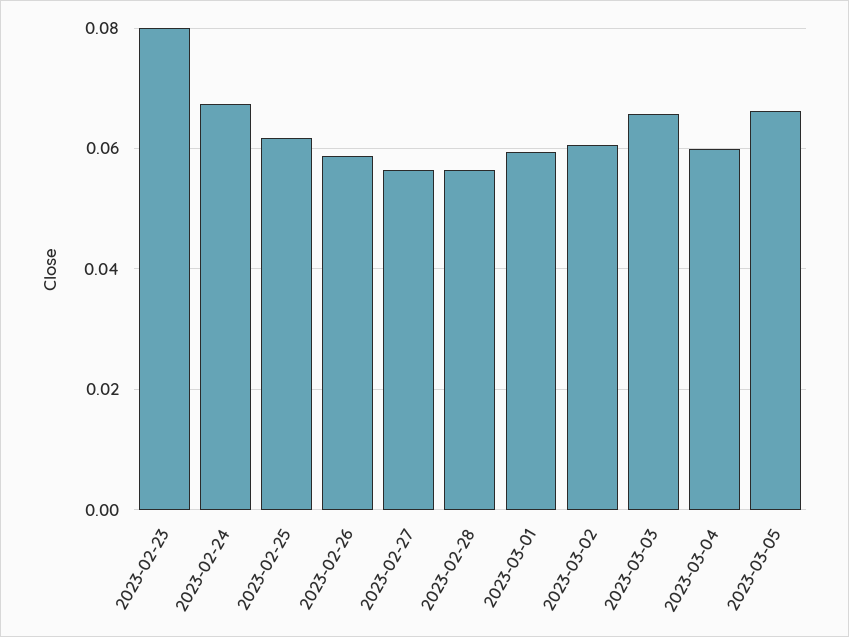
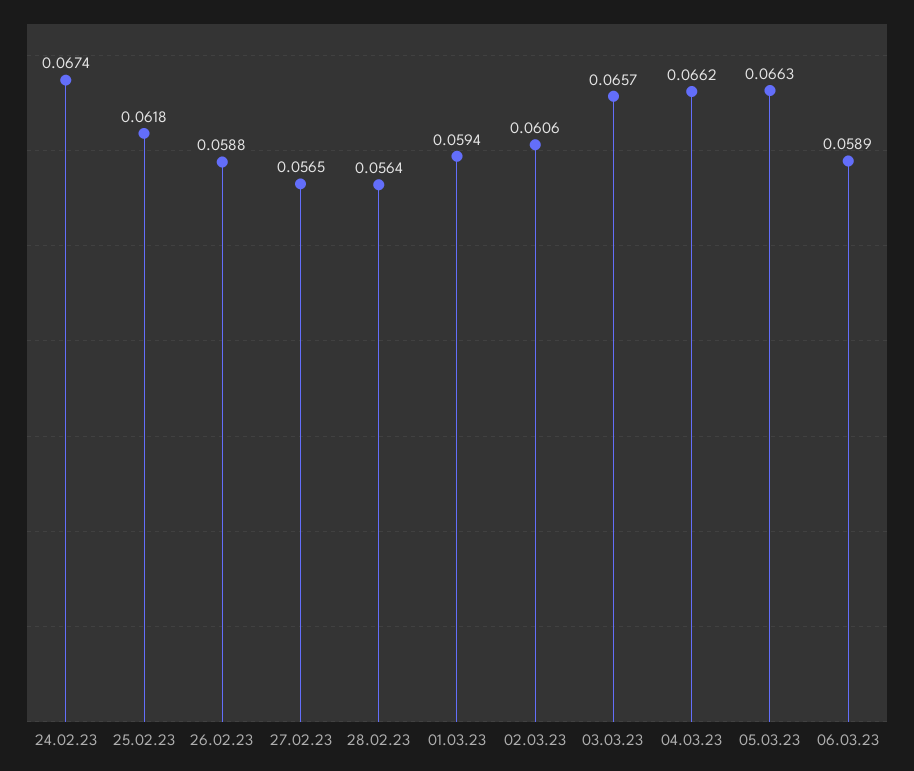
2023-02-23: 0.08 -> none
2023-03-04: 0.06 -> 0.0662
06.03.23: none -> 0.0589

